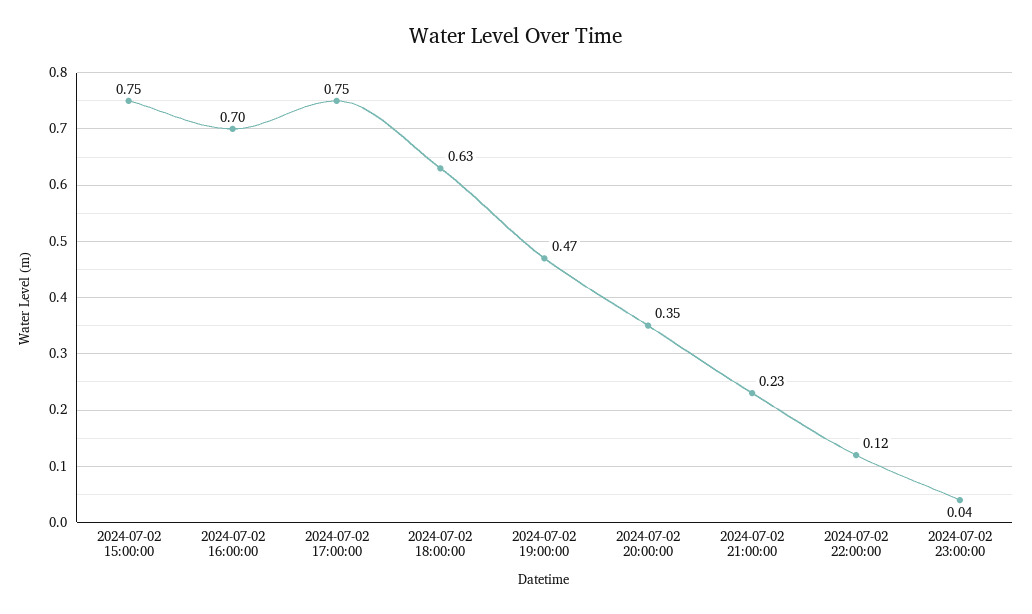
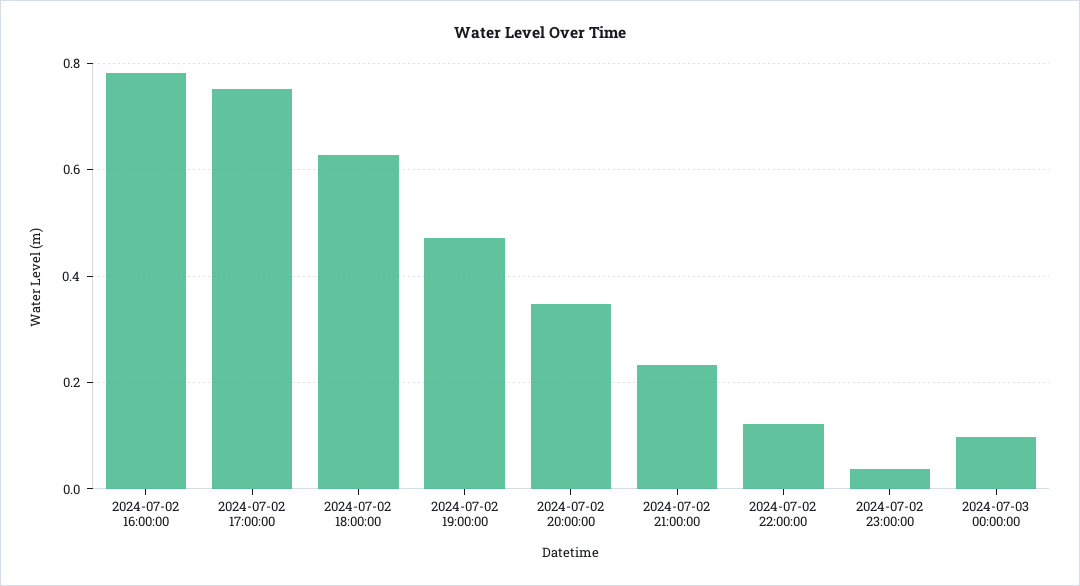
2024-07-02 15:00:00: 0.75 -> none
2024-07-02 16:00:00: 0.7 -> 0.78
2024-07-03 00:00:00: none -> 0.1

